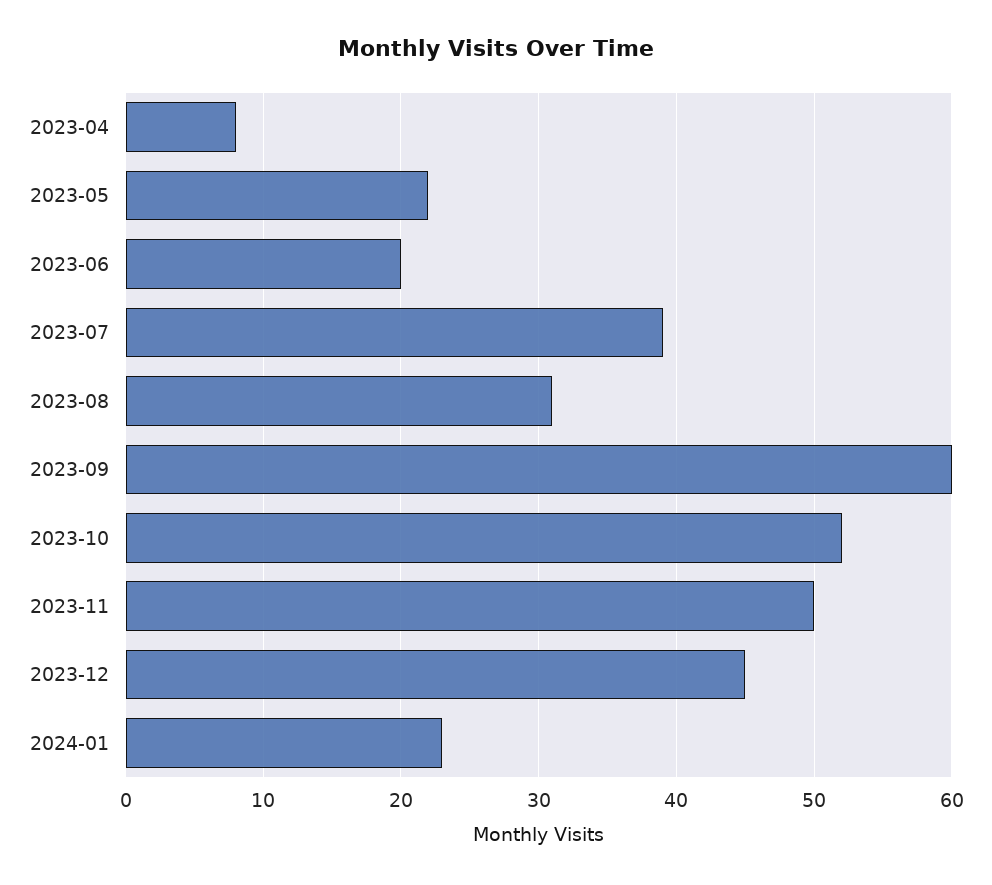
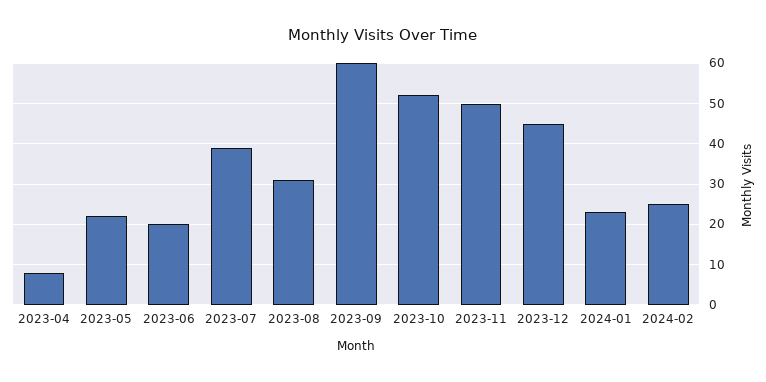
2024-02: none -> 25

